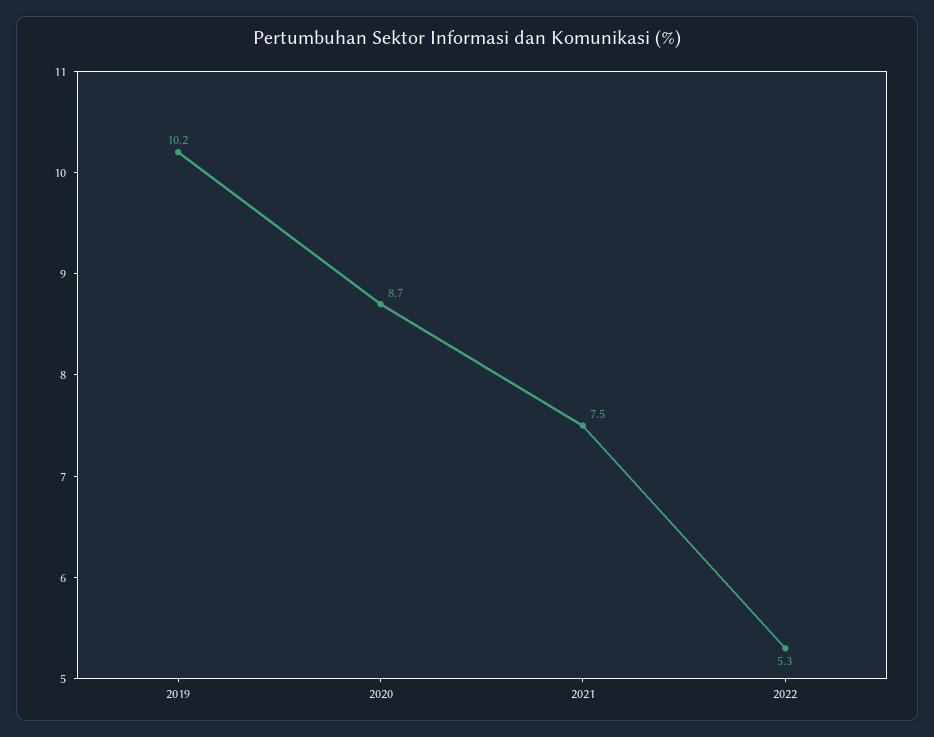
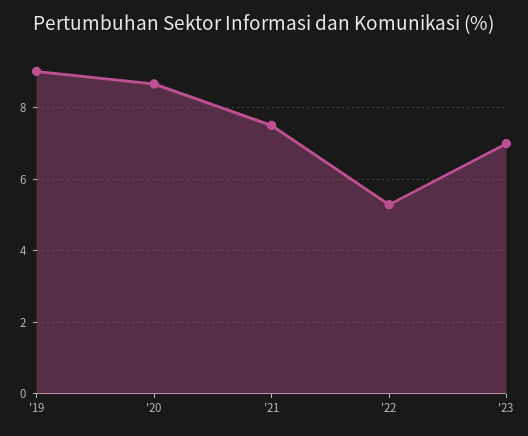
2019: 10.2 -> 9
'23: none -> 7

